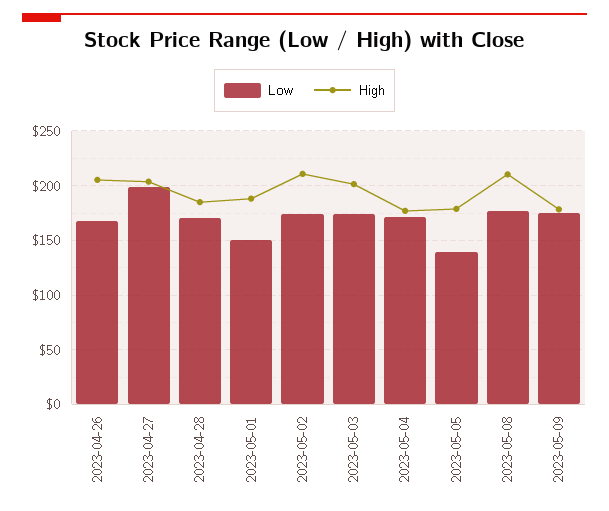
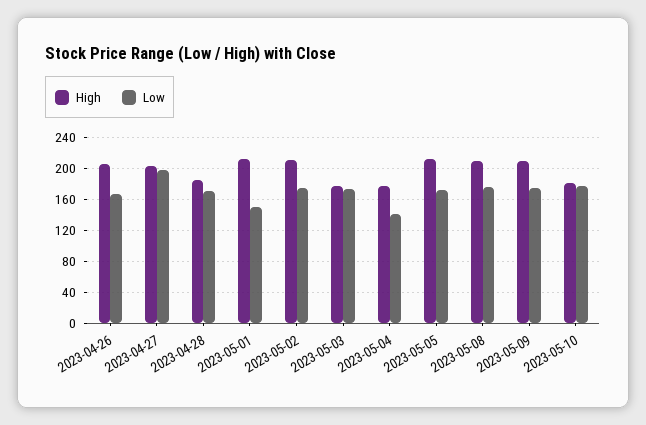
High, 2023-05-01: 190 -> 210
High, 2023-05-03: 200 -> 180
Low, 2023-05-04: 170 -> 140
Low, 2023-05-05: 140 -> 170
High, 2023-05-05: 180 -> 210
High, 2023-05-09: 180 -> 210
High, 2023-05-10: none -> 180
Low, 2023-05-10: none -> 180

